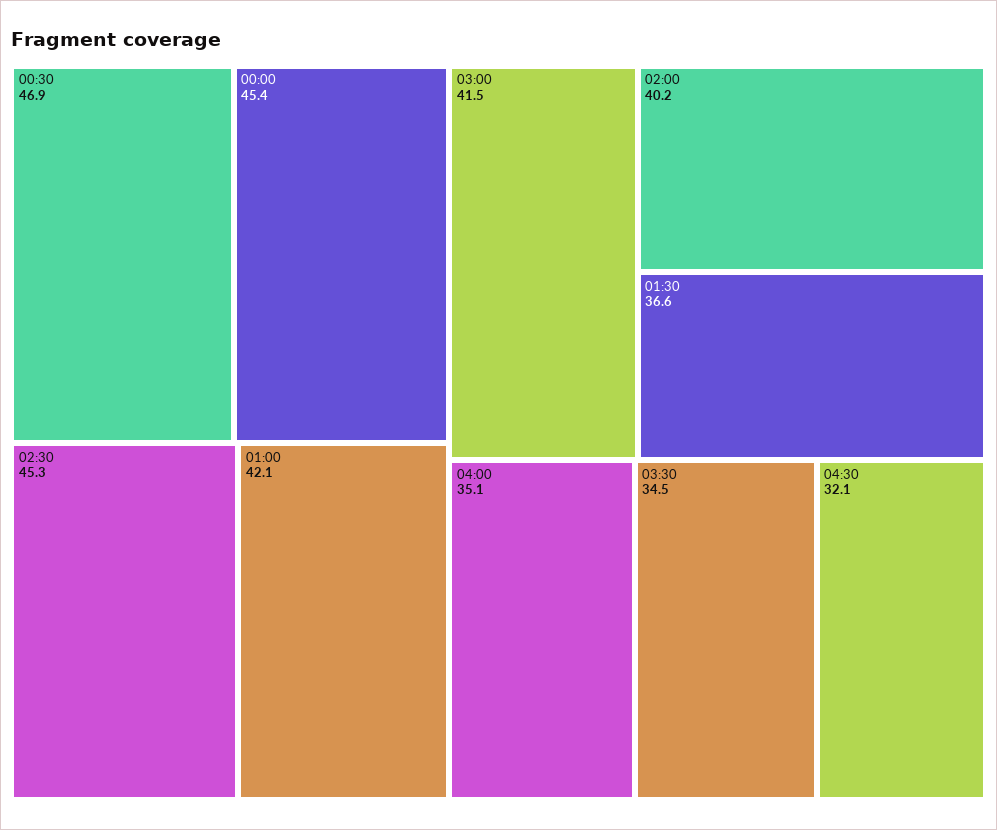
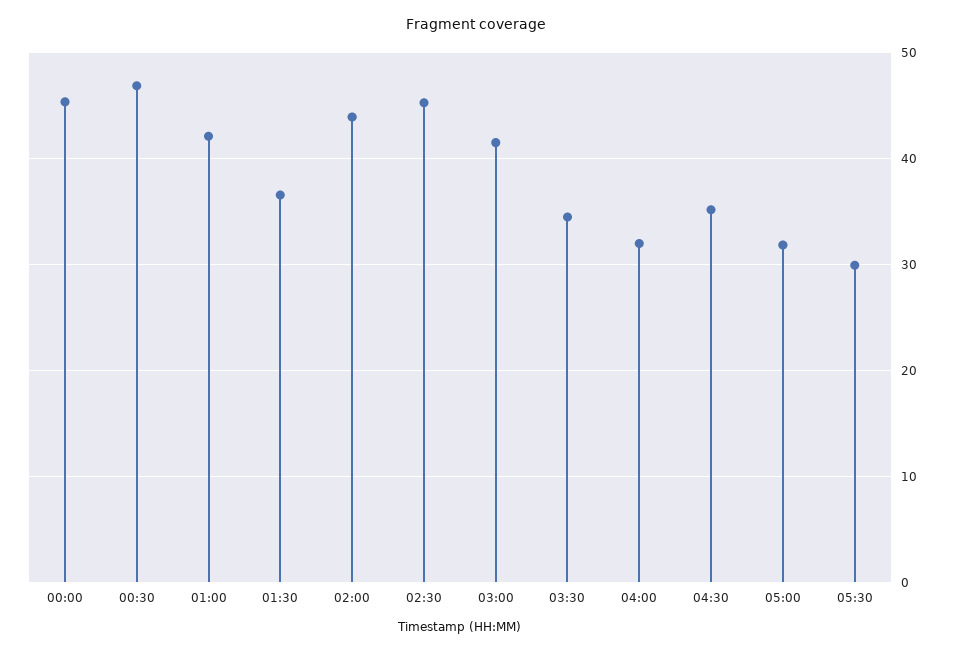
02:00: 40.2 -> 44
04:00: 35.1 -> 32
04:30: 32.1 -> 35
05:00: none -> 32
05:30: none -> 30

